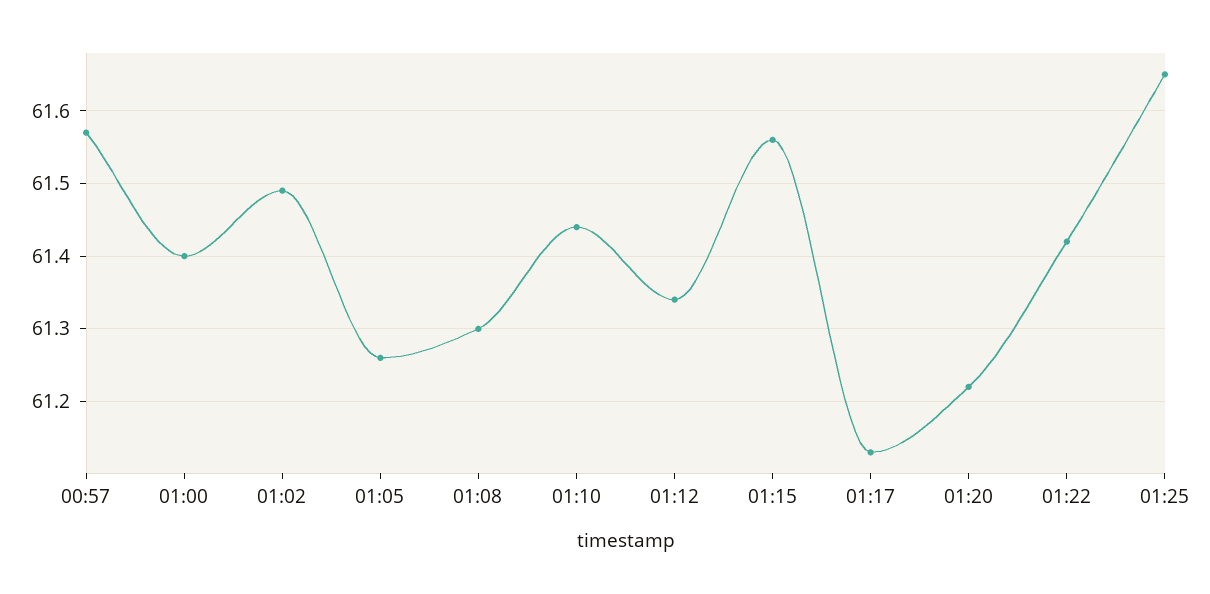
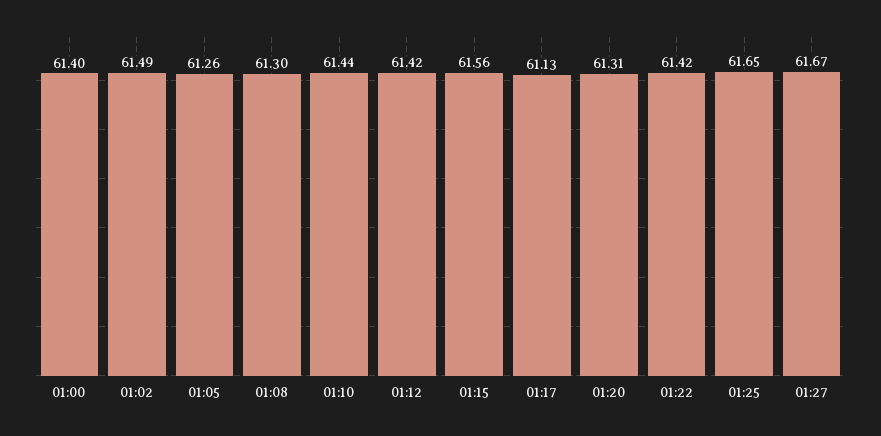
00:57: 61.57 -> none
01:12: 61.34 -> 61.42
01:20: 61.22 -> 61.31
01:27: none -> 61.67

